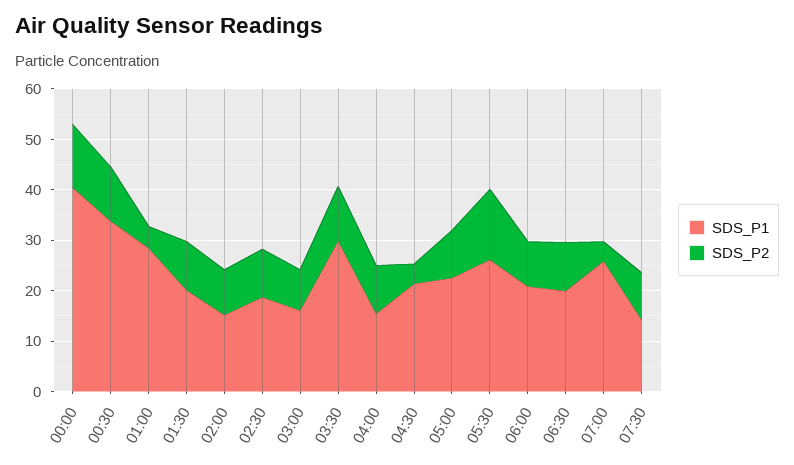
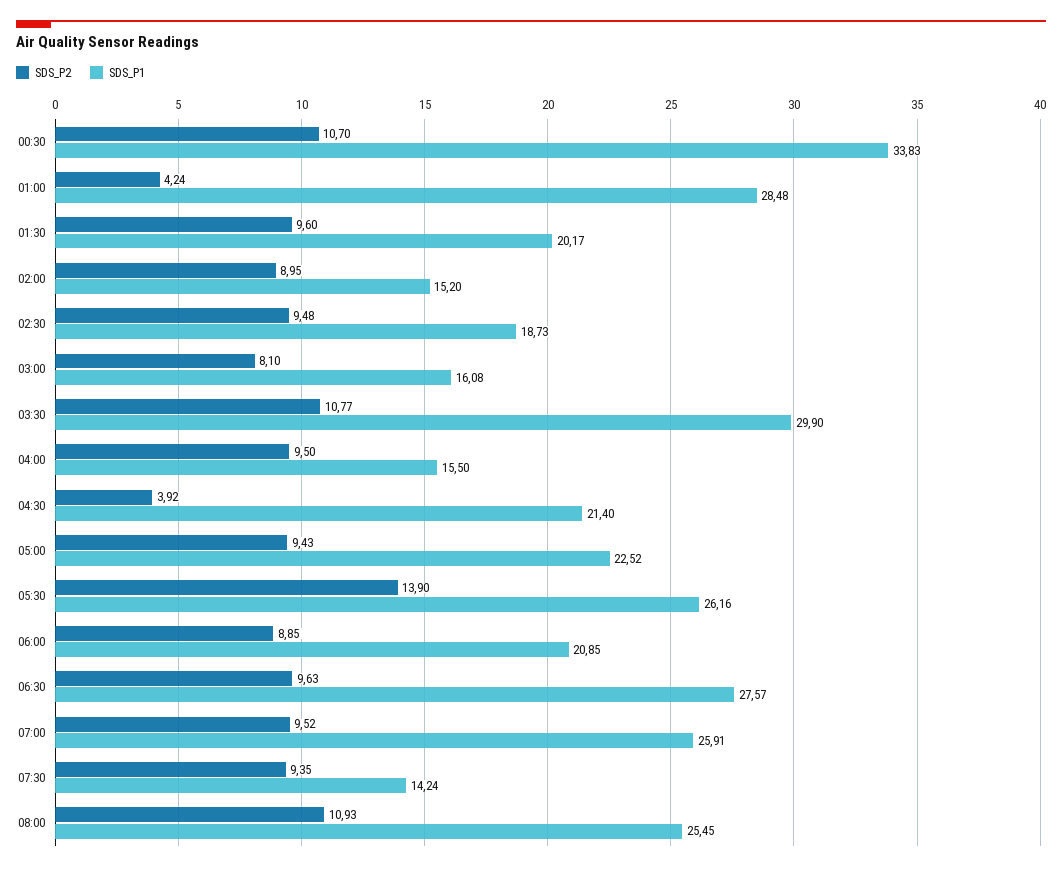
SDS_P1, 00:00: 40 -> none
SDS_P2, 00:00: 12 -> none
SDS_P1, 06:30: 20 -> 27.57
SDS_P2, 07:00: 4 -> 9.52
SDS_P2, 08:00: none -> 10.93
SDS_P1, 08:00: none -> 25.45

